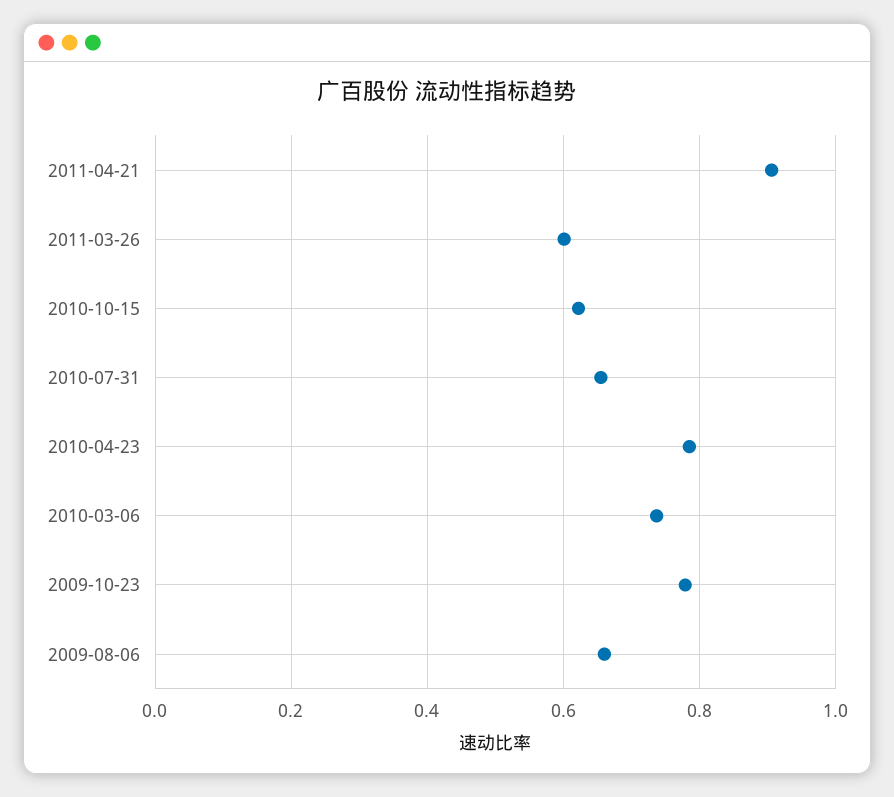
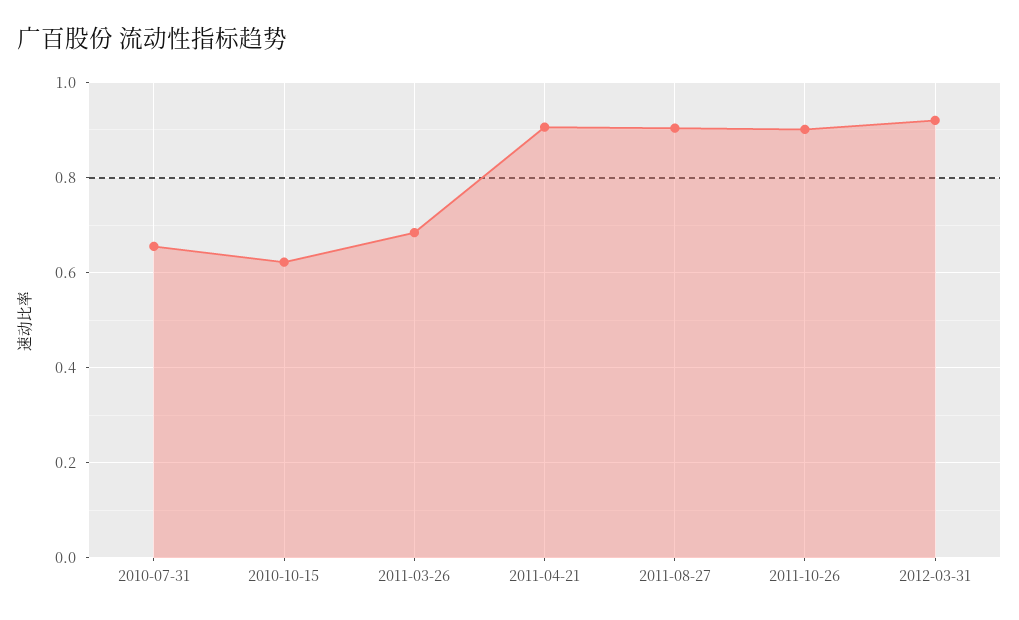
2011-03-26: 0.6 -> 0.68
2010-04-23: 0.78 -> none
2010-03-06: 0.74 -> none
2009-10-23: 0.78 -> none
2009-08-06: 0.66 -> none
2011-08-27: none -> 0.9
2011-10-26: none -> 0.9
2012-03-31: none -> 0.92

